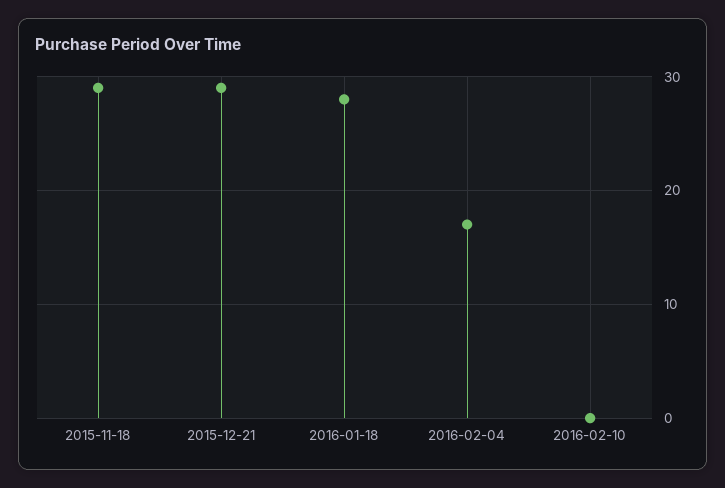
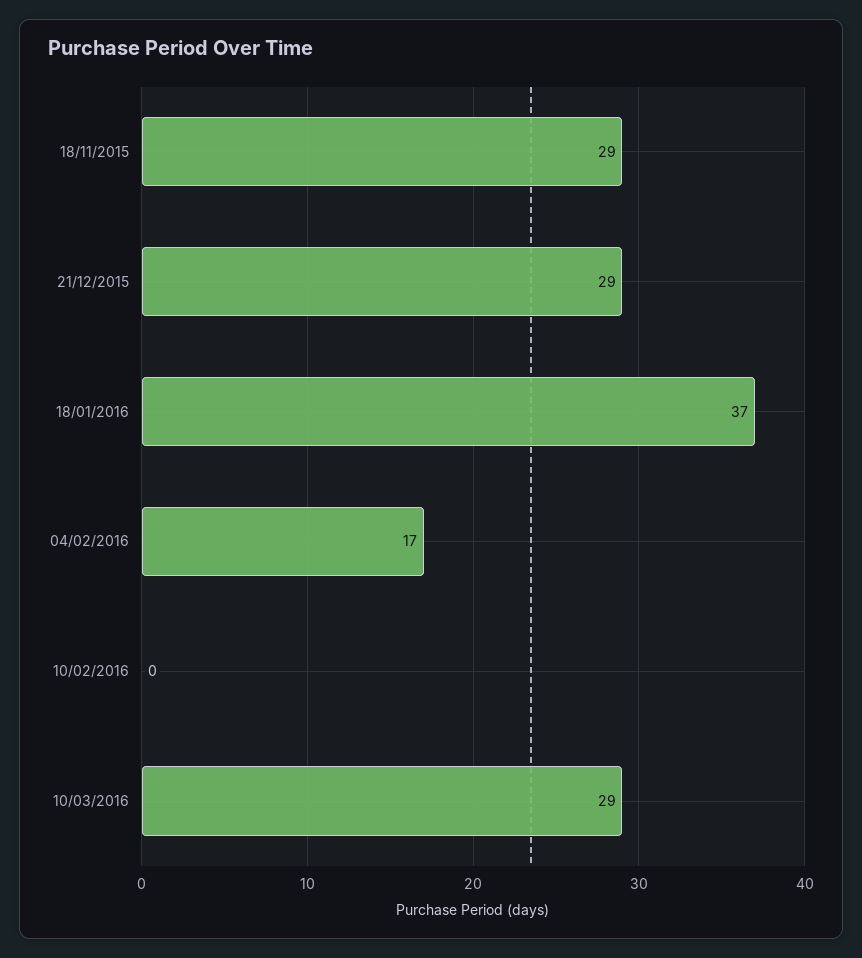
2016-01-18: 28 -> 37
10/03/2016: none -> 29

